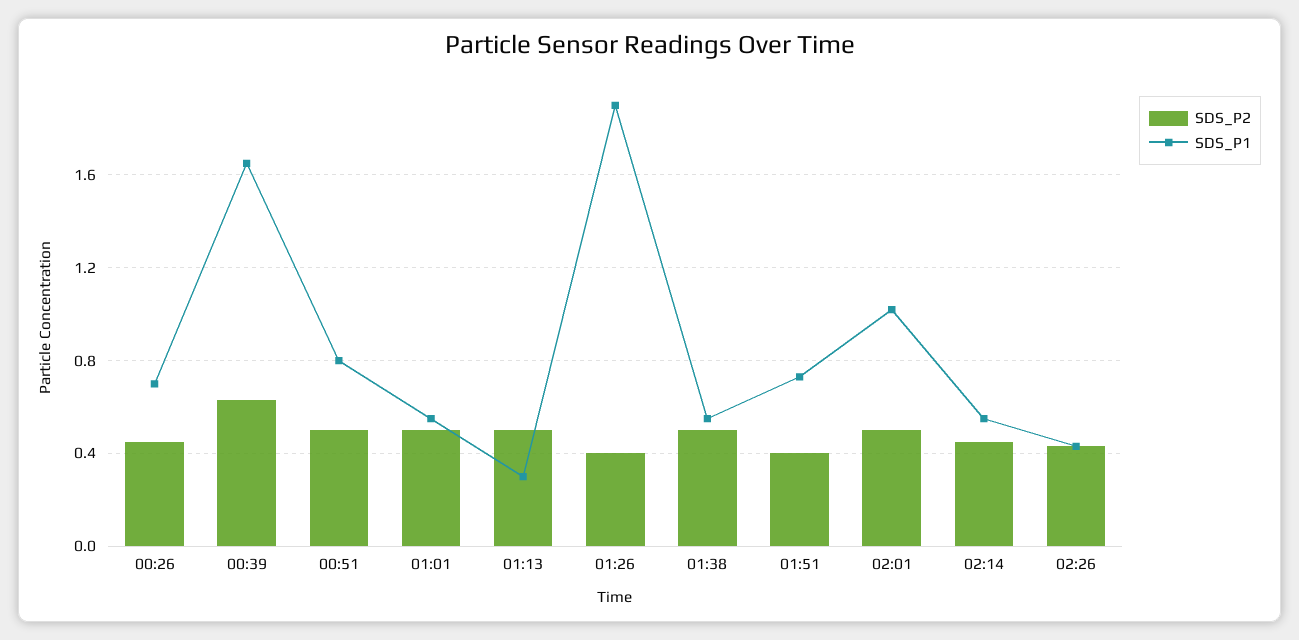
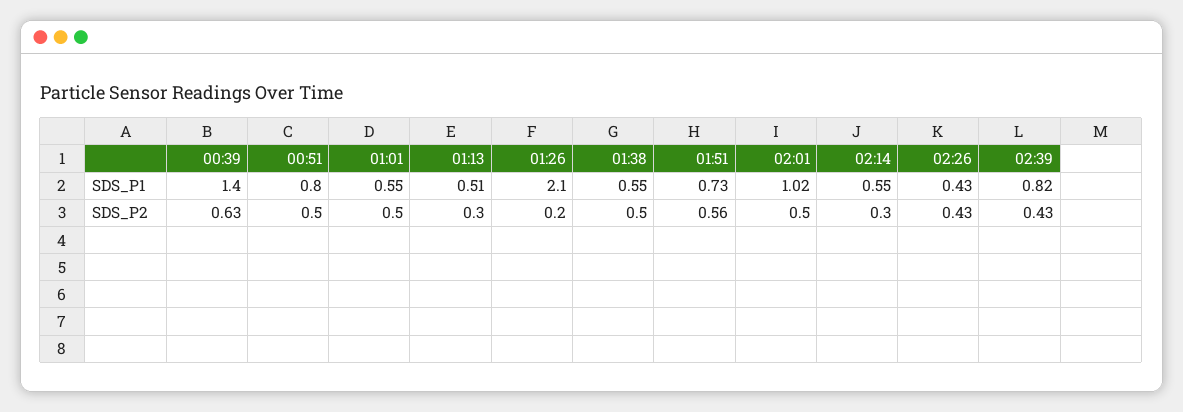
SDS_P2, 00:26: 0.45 -> none
SDS_P1, 00:26: 0.7 -> none
SDS_P1, 00:39: 1.65 -> 1.4
SDS_P2, 01:13: 0.5 -> 0.3
SDS_P1, 01:13: 0.3 -> 0.51
SDS_P2, 01:26: 0.4 -> 0.2
SDS_P1, 01:26: 1.9 -> 2.1
SDS_P2, 01:51: 0.4 -> 0.56
SDS_P2, 02:14: 0.45 -> 0.3
SDS_P1, 02:39: none -> 0.82
SDS_P2, 02:39: none -> 0.43

